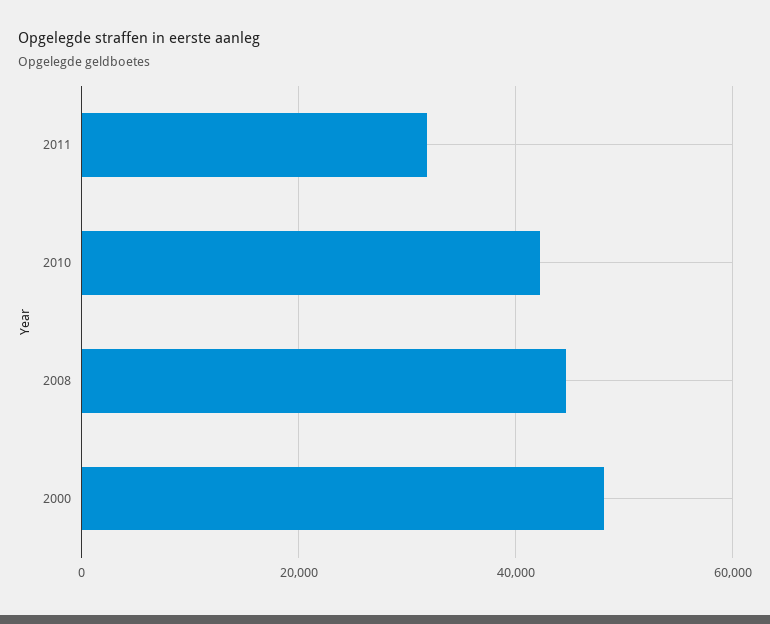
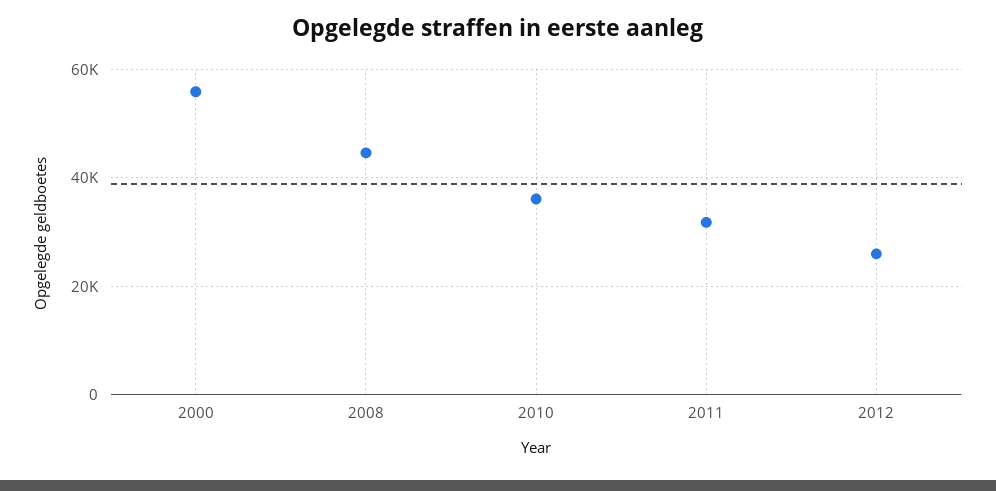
2010: 42000 -> 36000
2000: 48000 -> 56000
2012: none -> 26000

